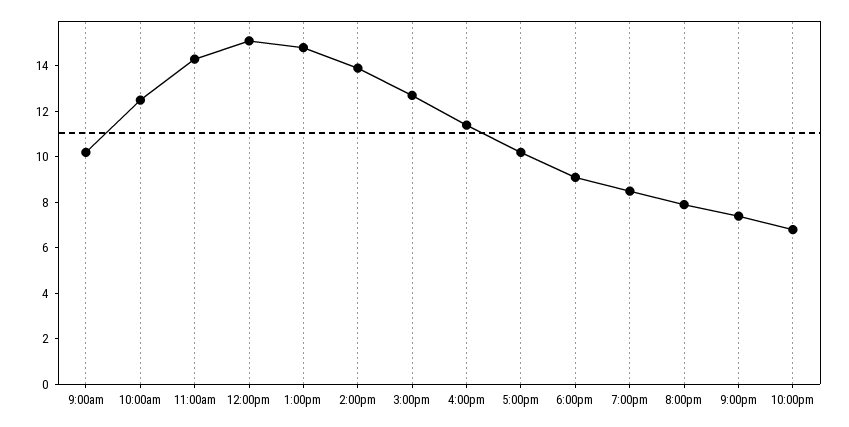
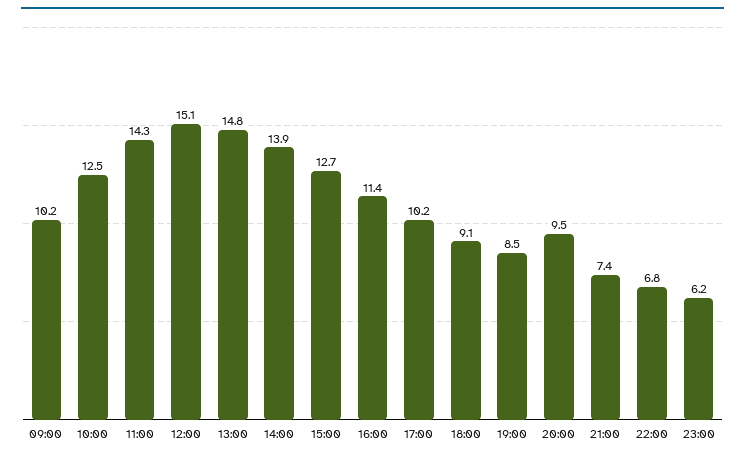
8:00pm: 8 -> 9.5
23:00: none -> 6.2

